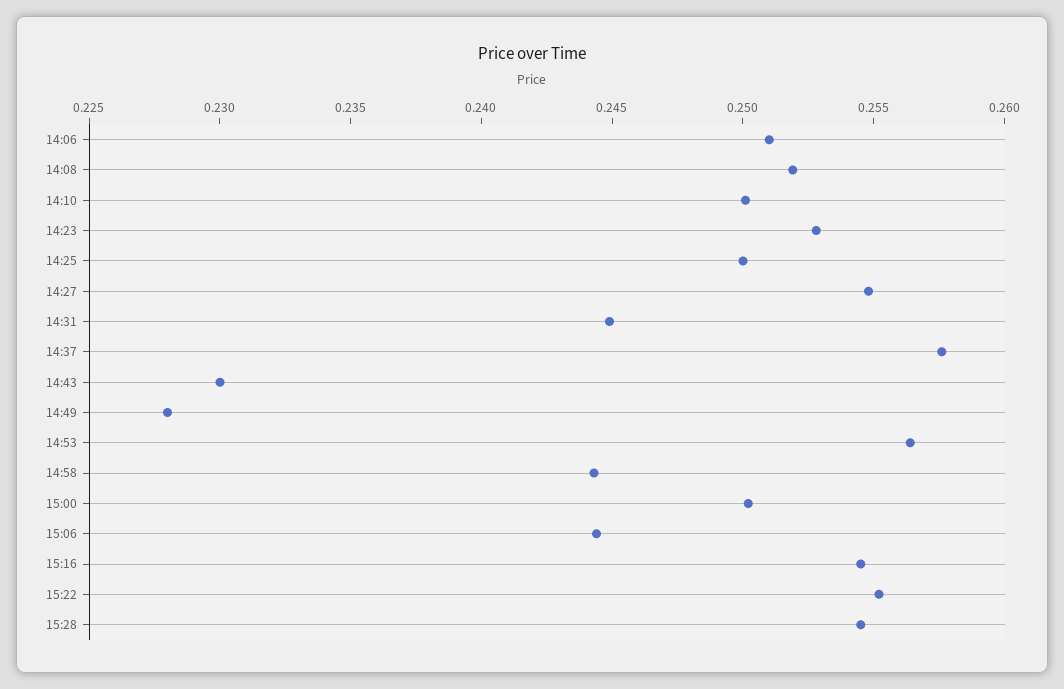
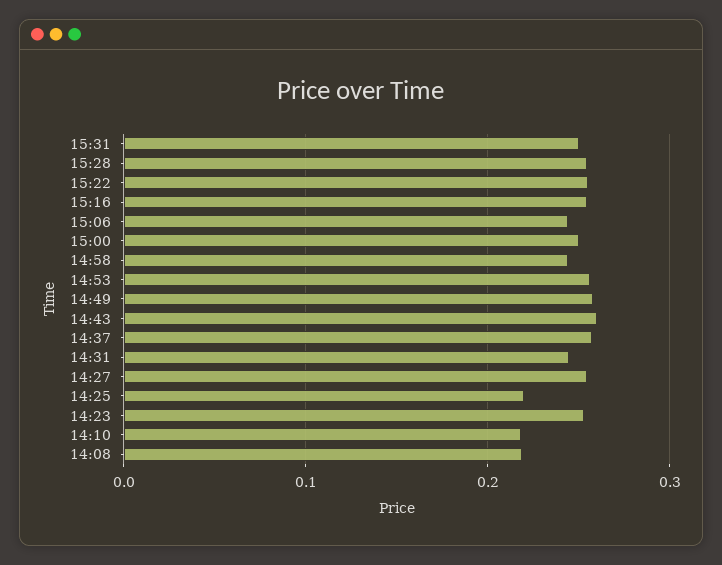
14:06: 0.251 -> none
14:08: 0.252 -> 0.22
14:10: 0.25 -> 0.22
14:25: 0.25 -> 0.22
14:43: 0.23 -> 0.26
14:49: 0.228 -> 0.26
15:31: none -> 0.25

